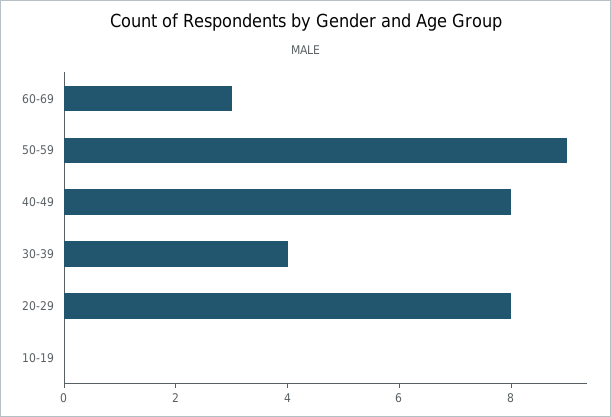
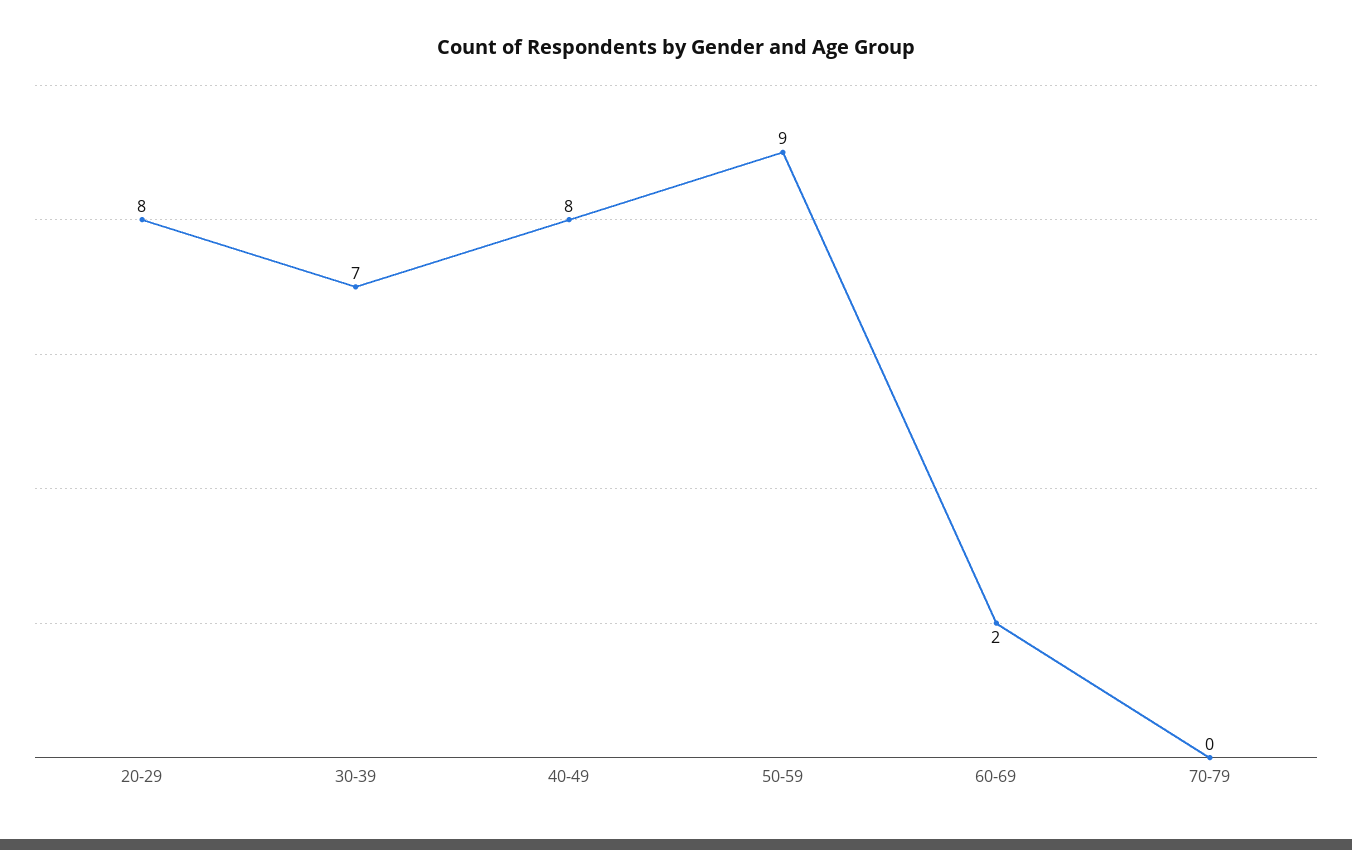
60-69: 3 -> 2
30-39: 4 -> 7
10-19: 0 -> none
70-79: none -> 0

